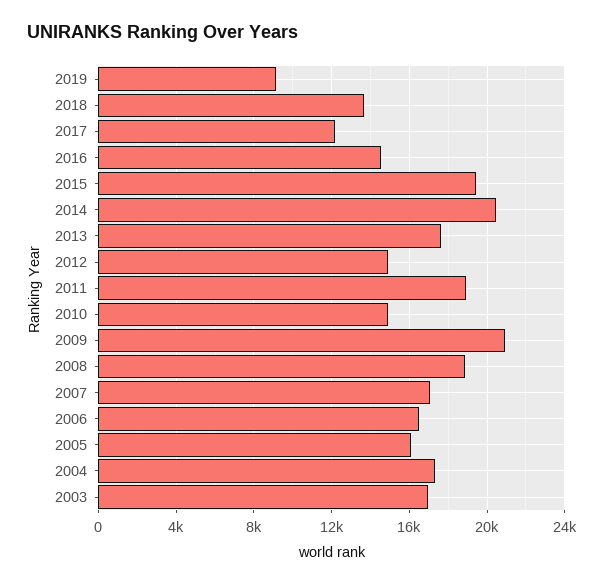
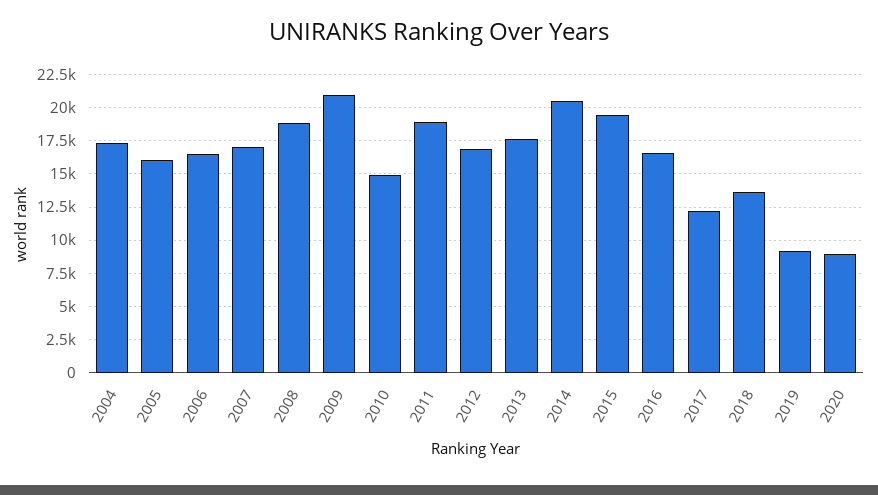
2016: 14500 -> 16500
2012: 15000 -> 17000
2003: 17000 -> none
2020: none -> 9000

